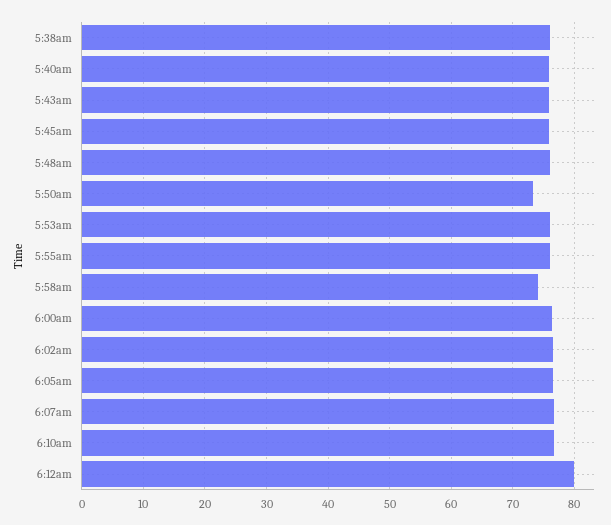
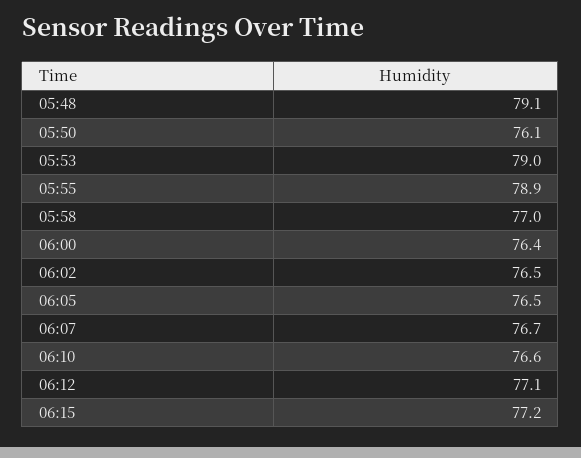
5:38am: 76 -> none
5:40am: 76 -> none
5:43am: 76 -> none
5:45am: 76 -> none
5:48am: 76 -> 79.1
5:50am: 73 -> 76.1
5:53am: 76 -> 79
5:55am: 76 -> 78.9
5:58am: 74 -> 77
6:12am: 80 -> 77.1
06:15: none -> 77.2

